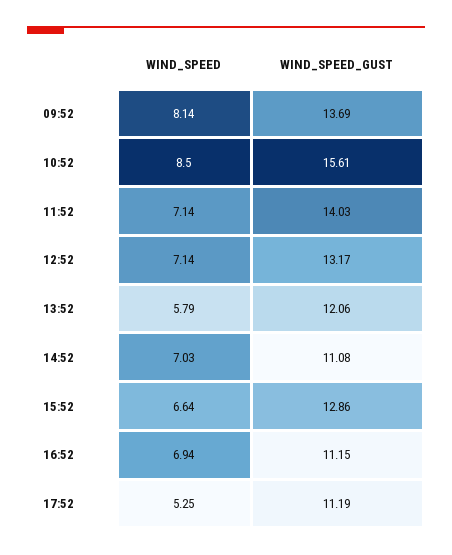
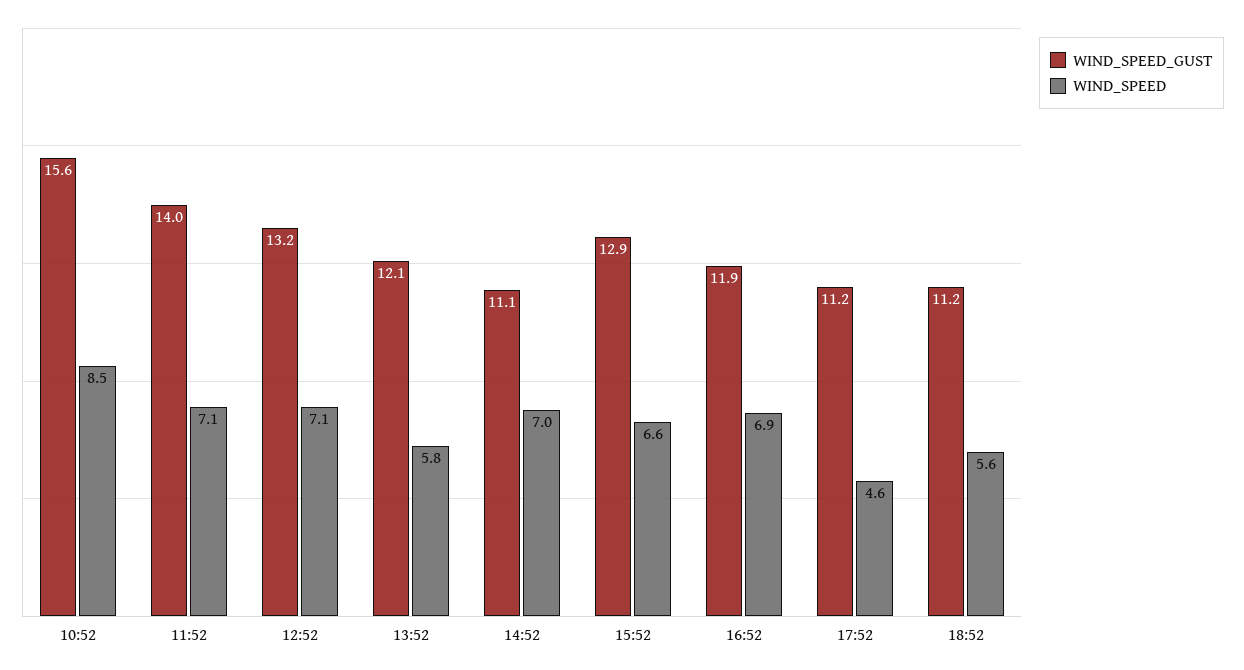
WIND_SPEED, 09:52: 8.14 -> none
WIND_SPEED_GUST, 09:52: 13.69 -> none
WIND_SPEED_GUST, 16:52: 11.15 -> 11.9
WIND_SPEED, 17:52: 5.25 -> 4.6
WIND_SPEED_GUST, 18:52: none -> 11.2
WIND_SPEED, 18:52: none -> 5.6

